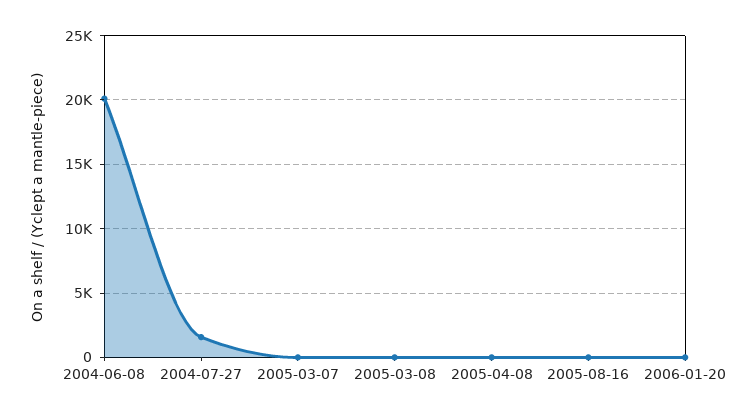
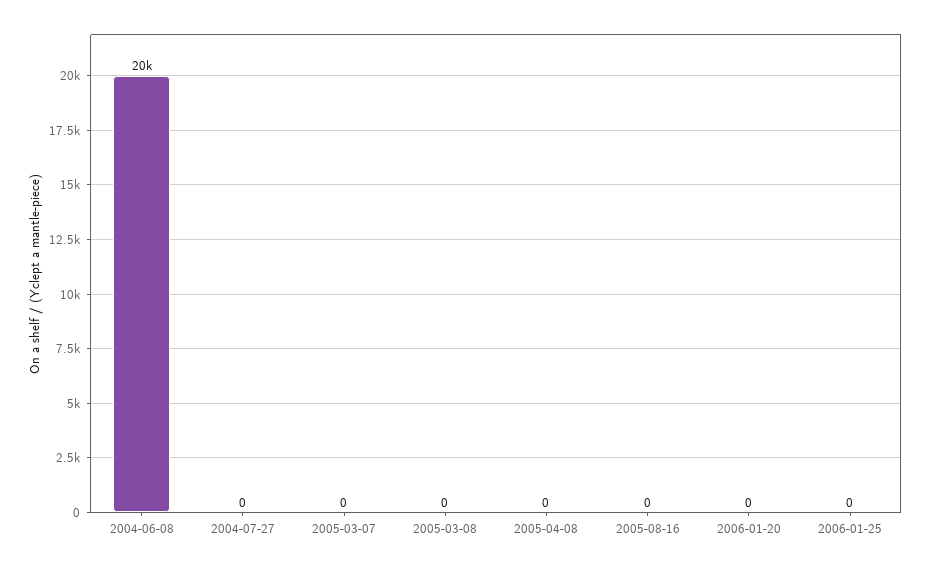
2004-07-27: 1500 -> 0
2006-01-25: none -> 0

